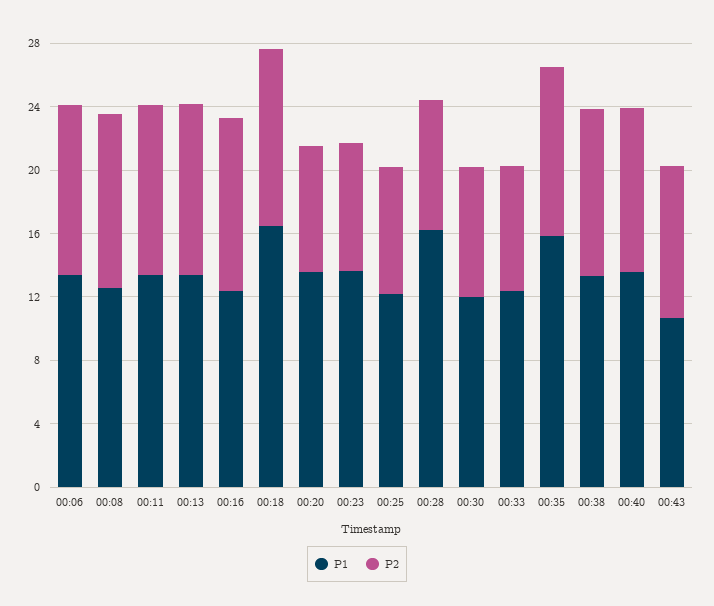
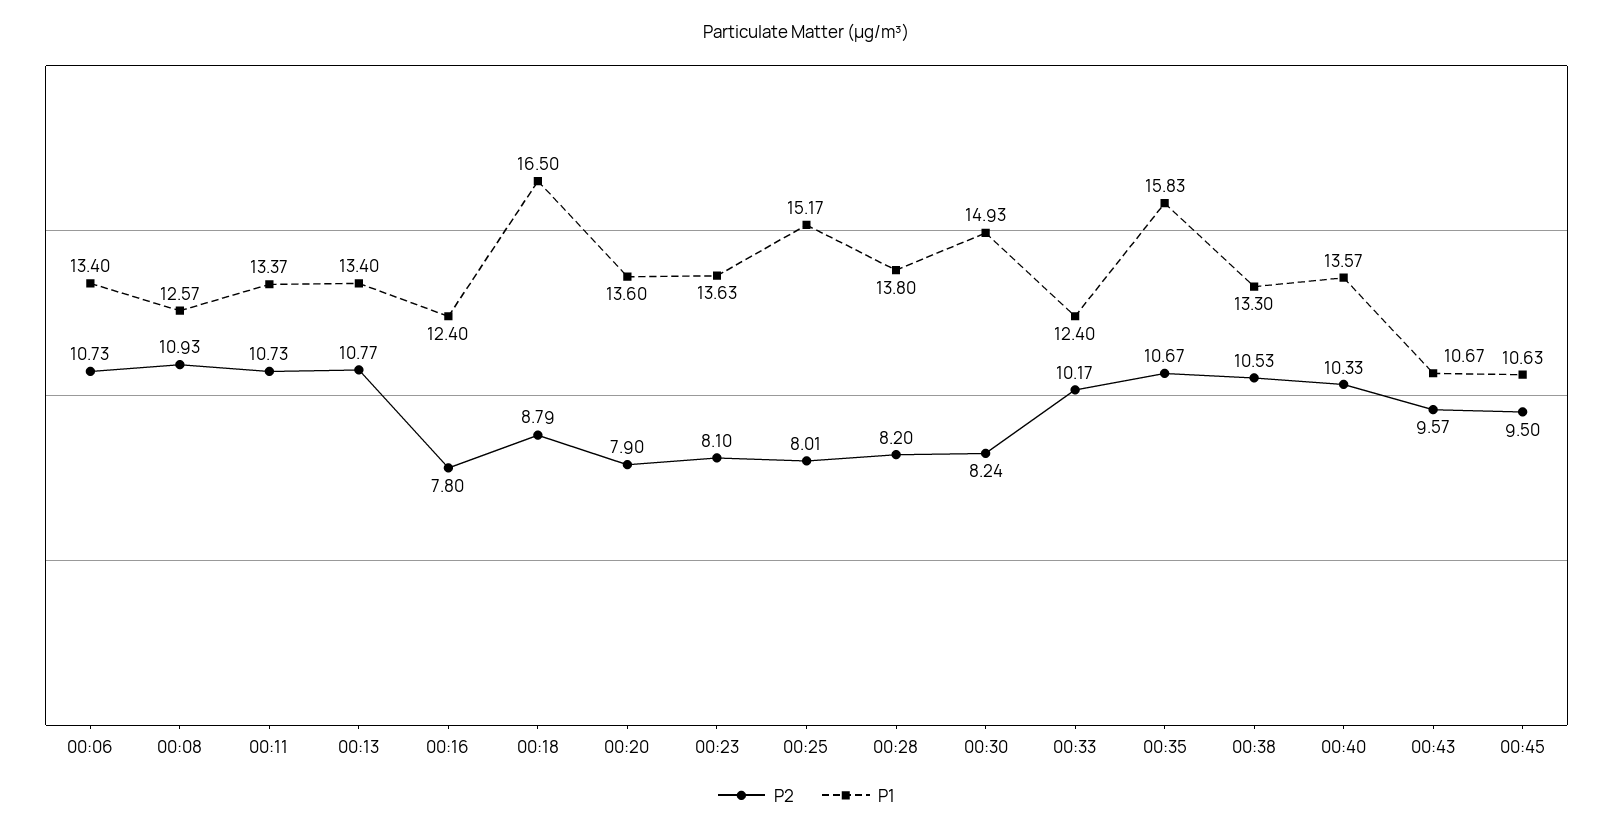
P2, 00:16: 11 -> 7.8
P2, 00:18: 11 -> 8.79
P1, 00:25: 12 -> 15.17
P1, 00:28: 16 -> 13.8
P1, 00:30: 12 -> 14.93
P2, 00:33: 8 -> 10.17
P2, 00:45: none -> 9.5
P1, 00:45: none -> 10.63

